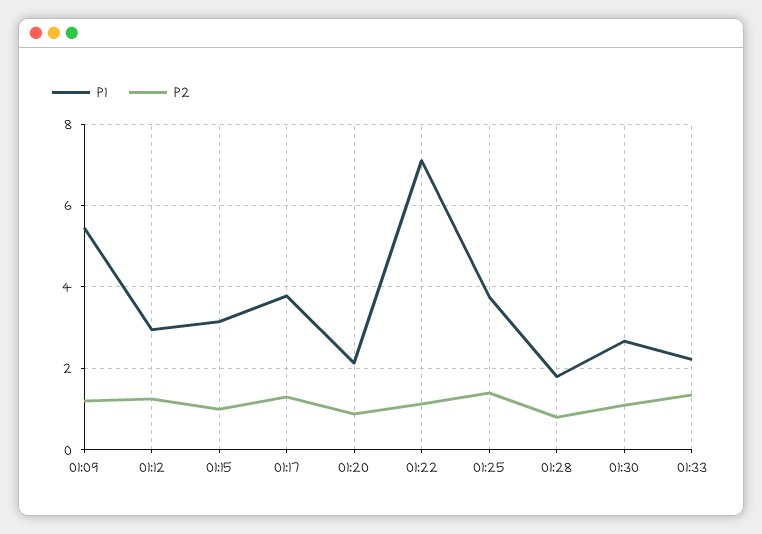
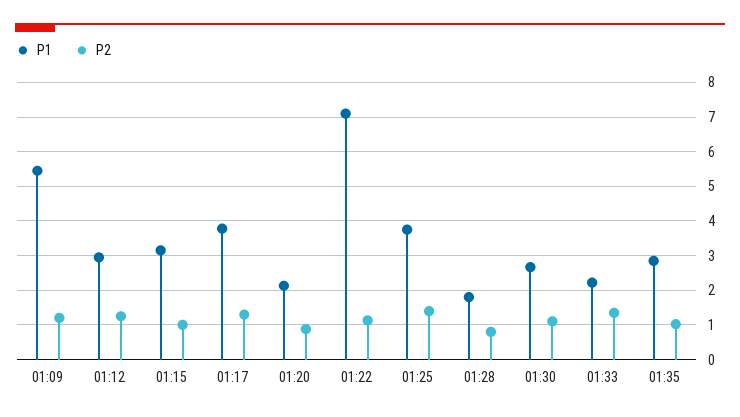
P1, 01:35: none -> 2.8
P2, 01:35: none -> 1

